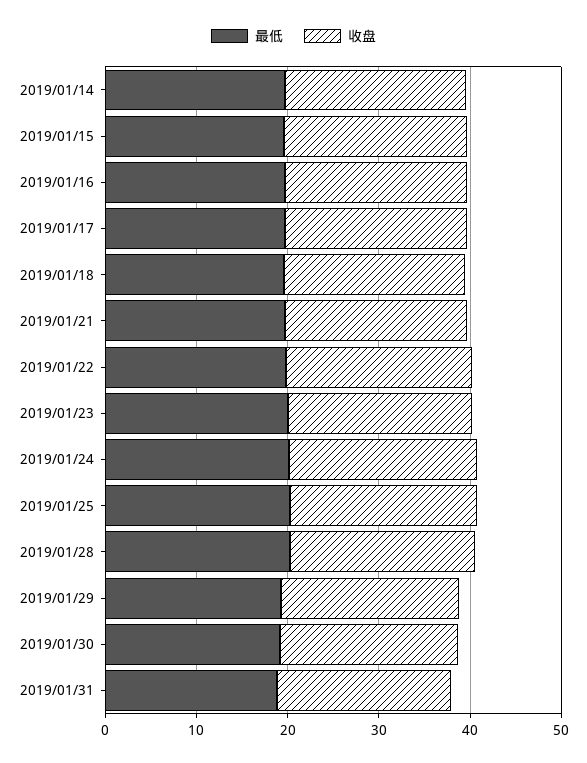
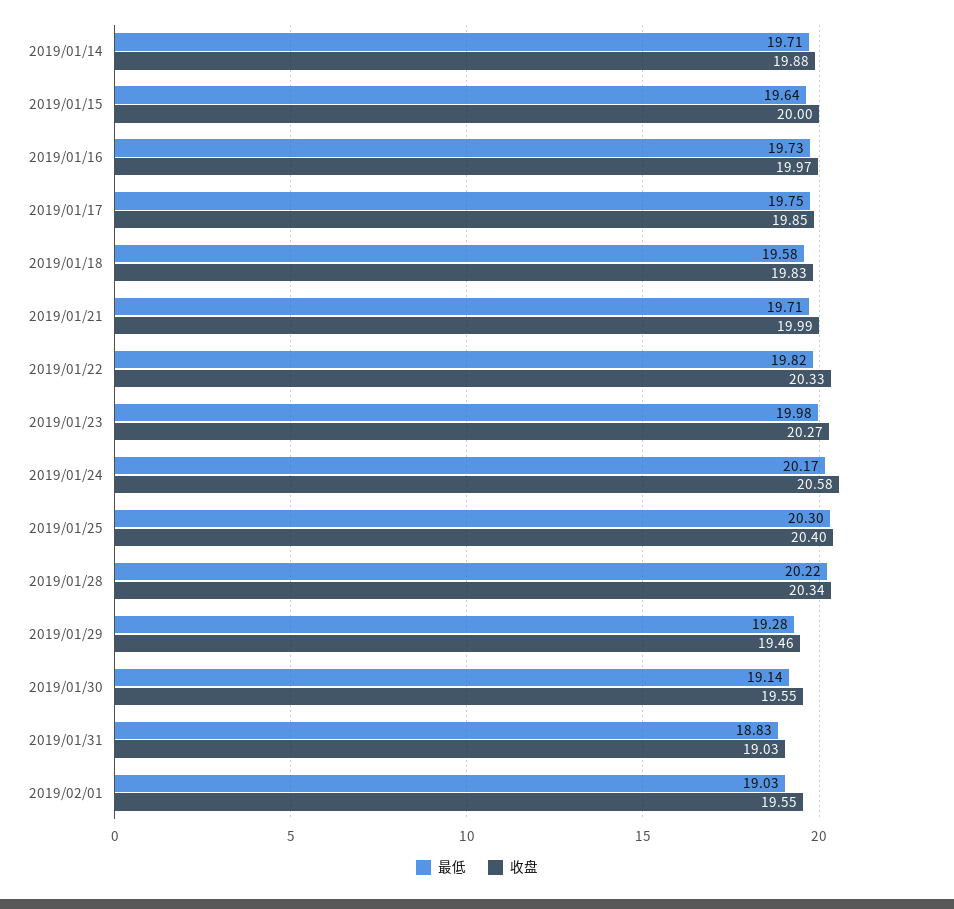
最低, 2019/02/01: none -> 19.03
收盘, 2019/02/01: none -> 19.55

